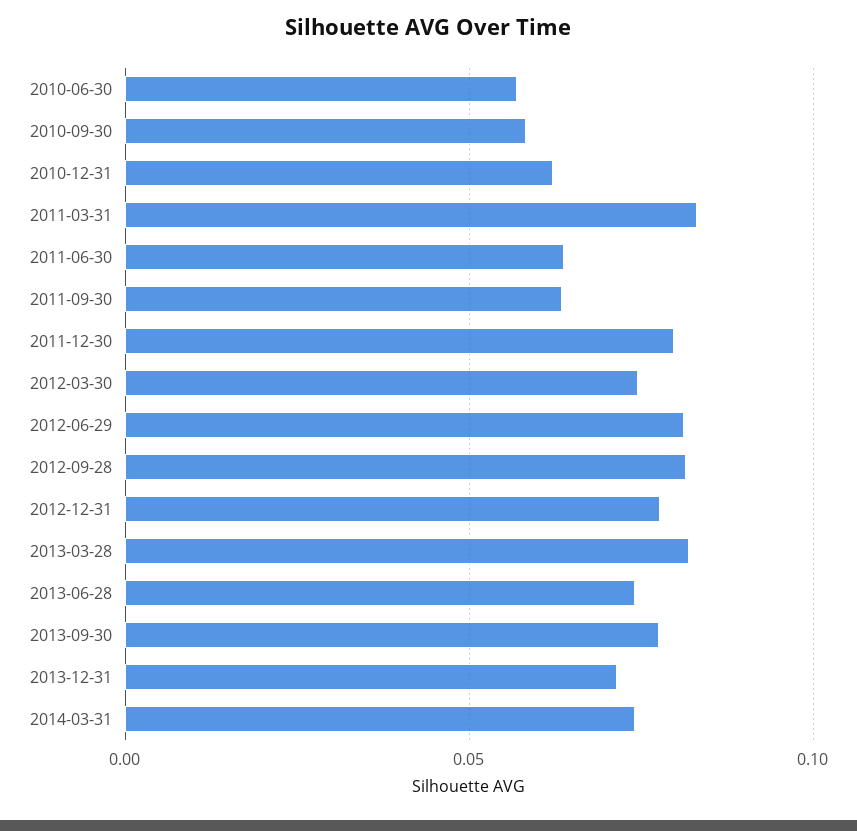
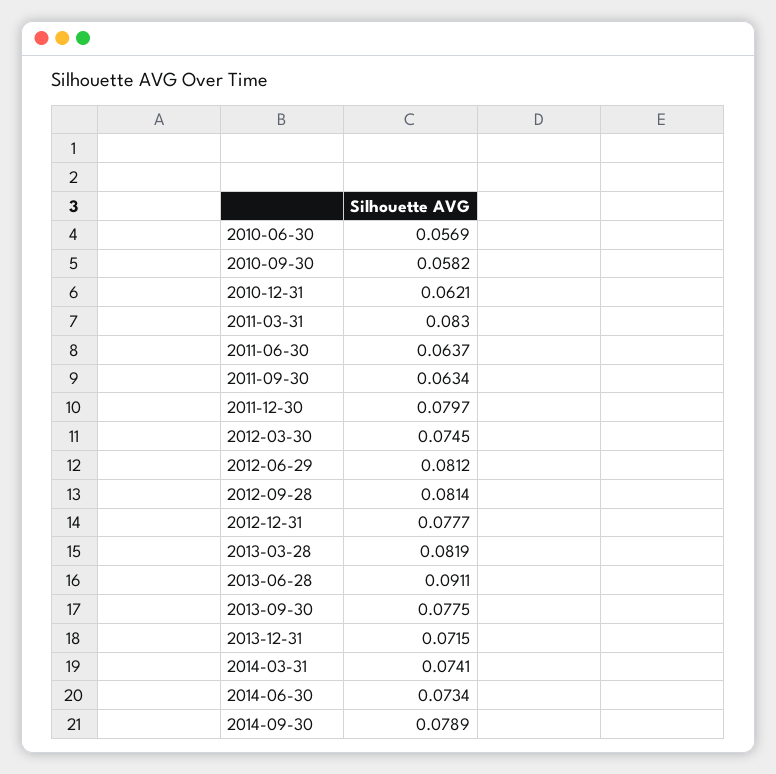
2013-06-28: 0.075 -> 0.0911
2014-06-30: none -> 0.0734
2014-09-30: none -> 0.0789

